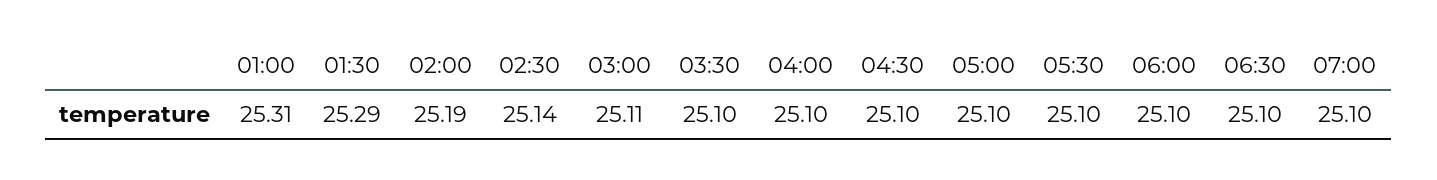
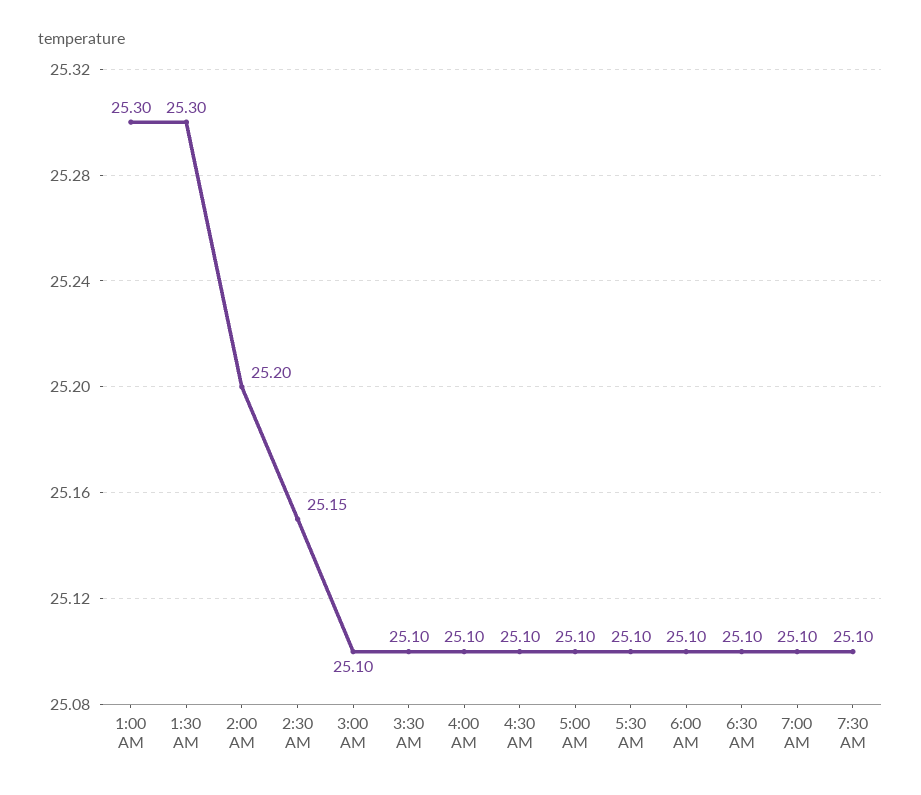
01:00: 25.31 -> 25.3
01:30: 25.29 -> 25.3
02:00: 25.19 -> 25.2
02:30: 25.14 -> 25.15
03:00: 25.11 -> 25.1
7:30 AM: none -> 25.1

